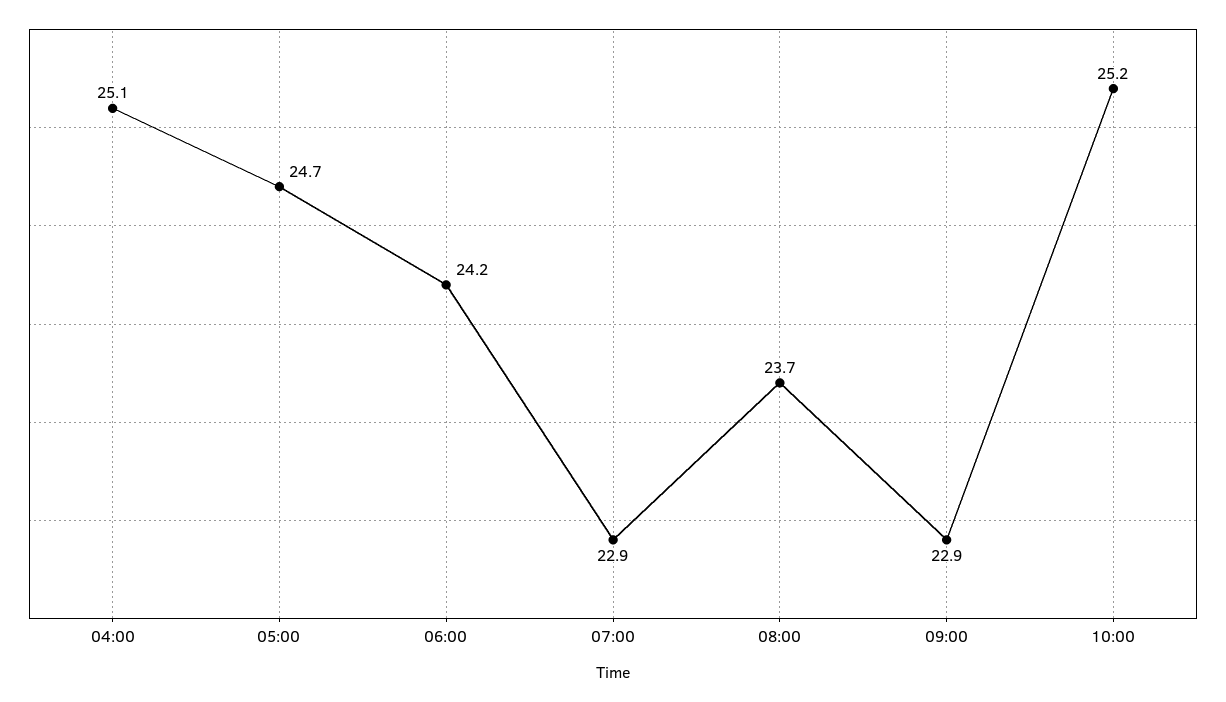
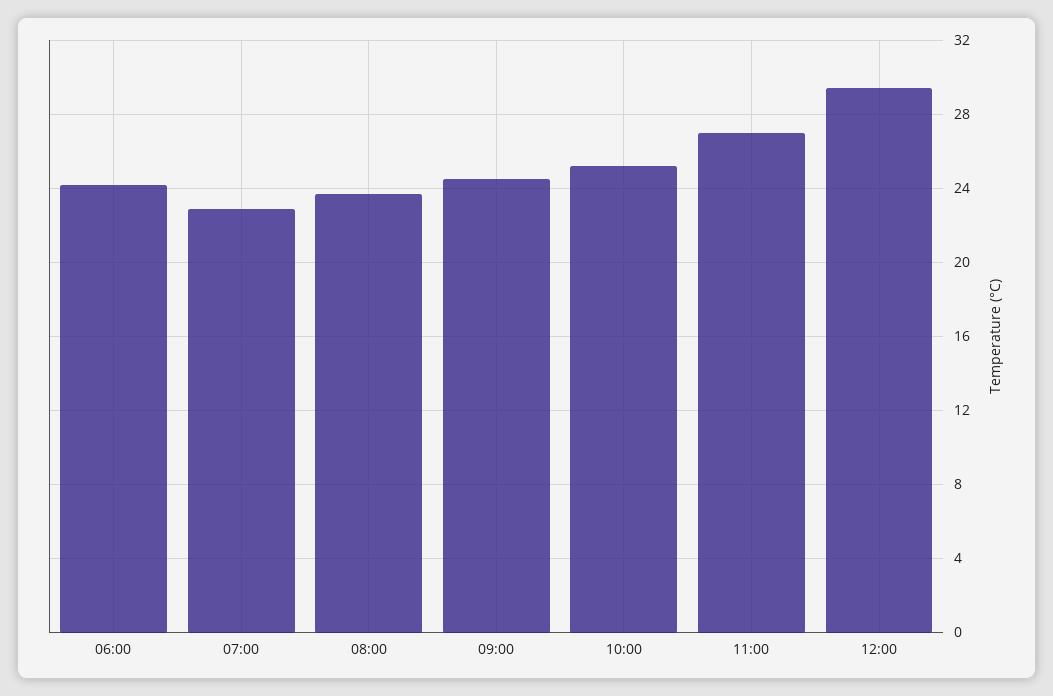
04:00: 25.1 -> none
05:00: 24.7 -> none
09:00: 22.9 -> 24.5
11:00: none -> 27
12:00: none -> 29.5

